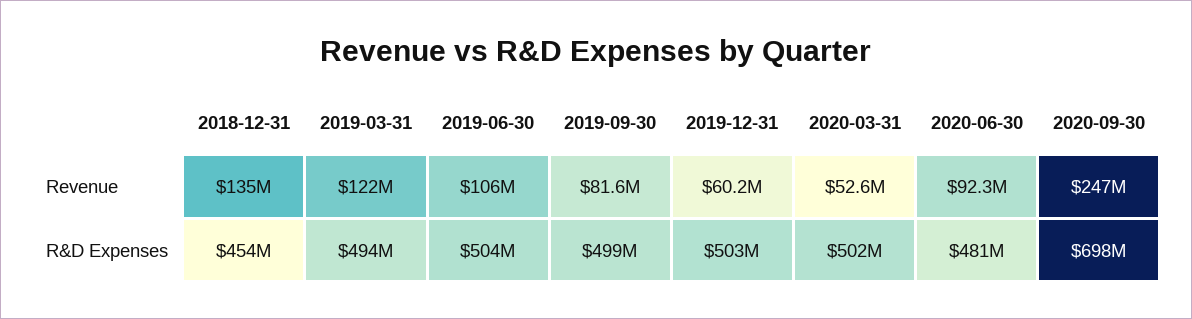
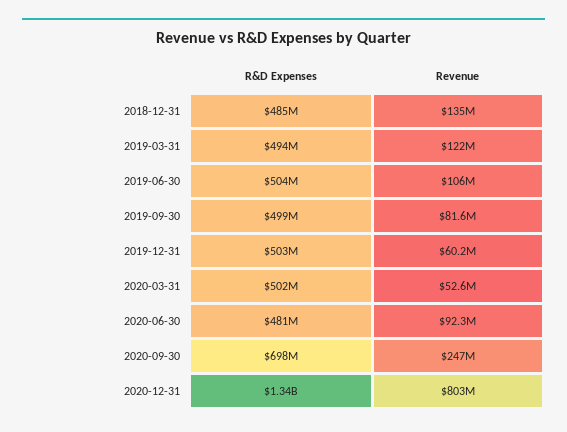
2018-12-31, R&D Expenses: 454000000 -> 485000000
2020-12-31, R&D Expenses: none -> 1340000000
2020-12-31, Revenue: none -> 803000000

